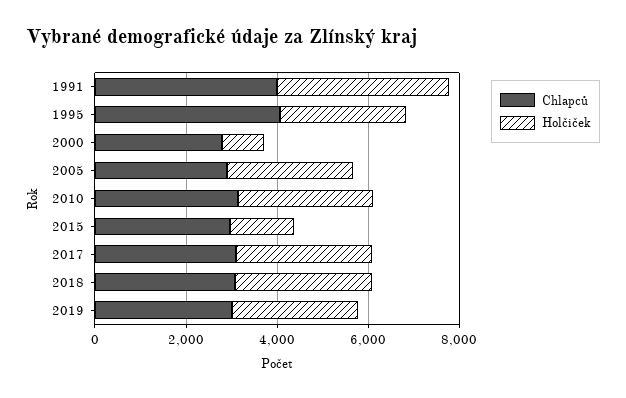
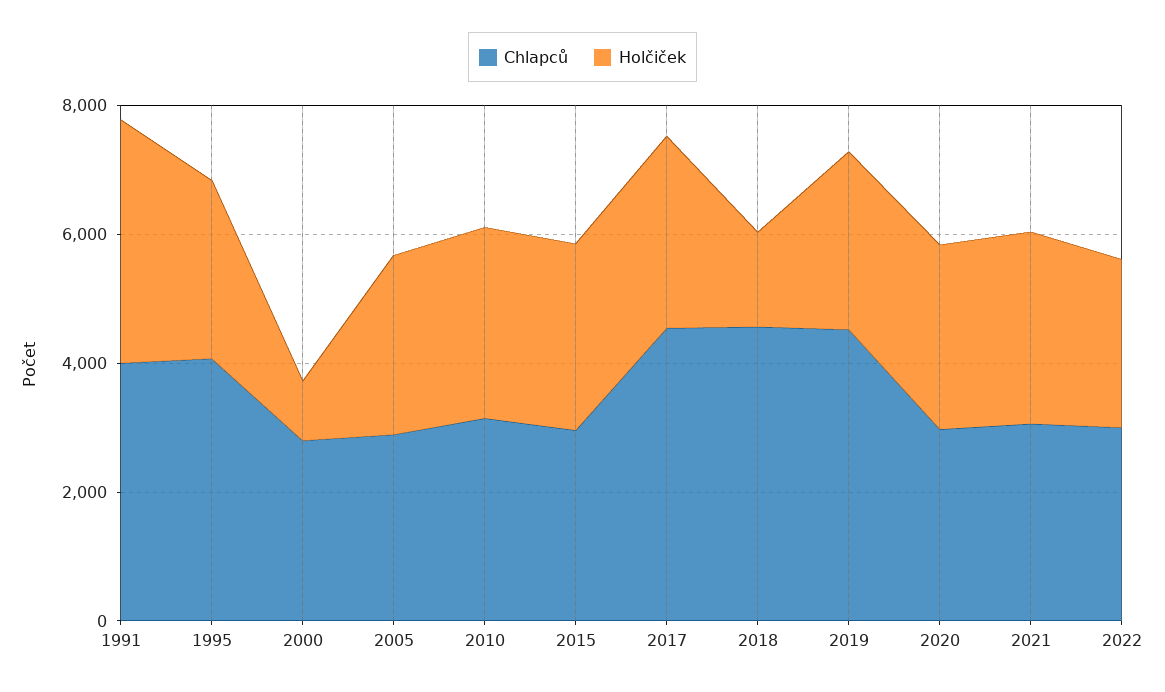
Holčiček, 2015: 1500 -> 3000
Chlapců, 2017: 3000 -> 4500
Chlapců, 2018: 3000 -> 4500
Holčiček, 2018: 3000 -> 1500
Chlapců, 2019: 3000 -> 4500
Chlapců, 2020: none -> 3000
Holčiček, 2020: none -> 3000
Chlapců, 2021: none -> 3000
Holčiček, 2021: none -> 3000
Chlapců, 2022: none -> 3000
Holčiček, 2022: none -> 2500

